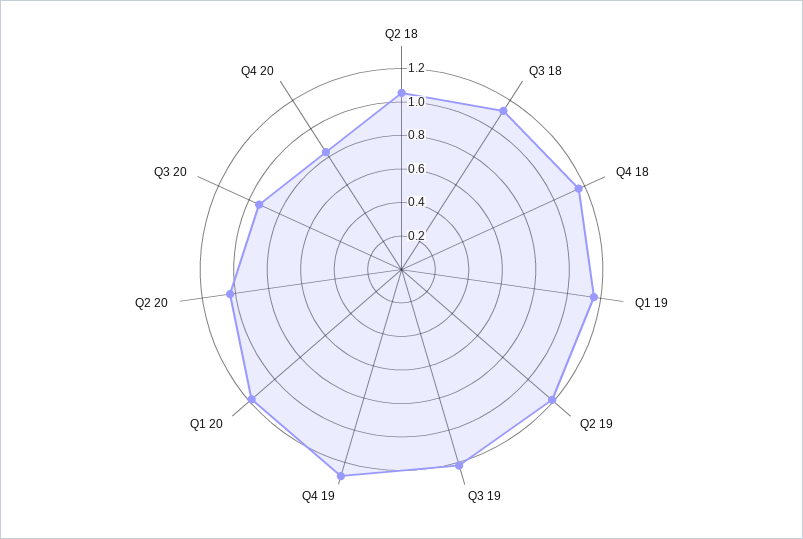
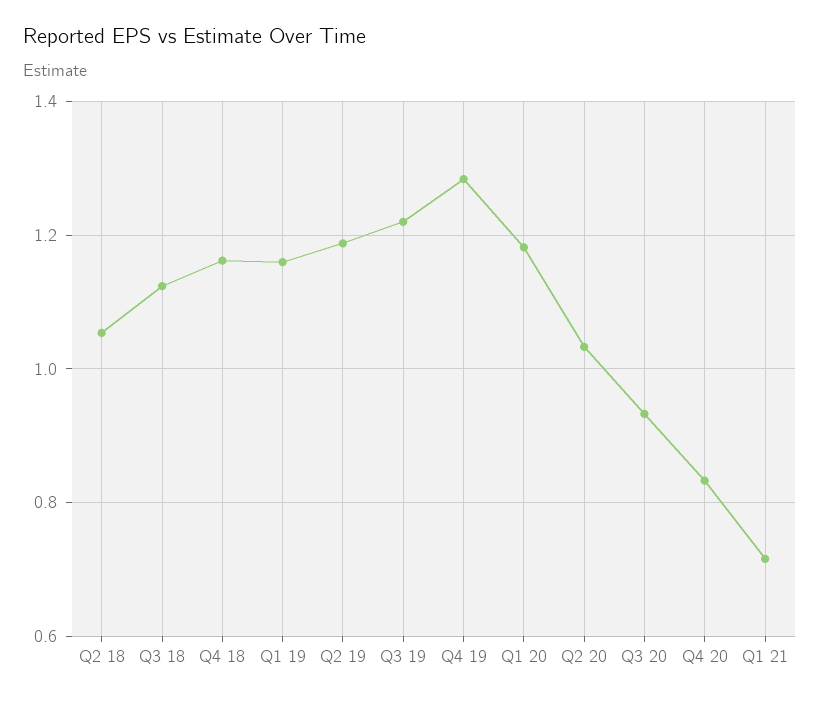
Q1 21: none -> 0.72

